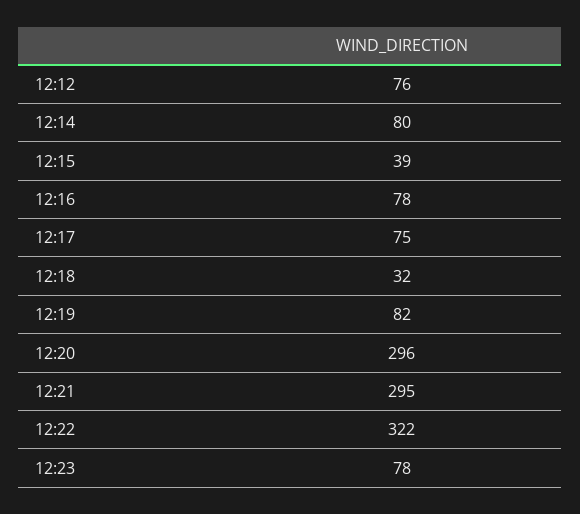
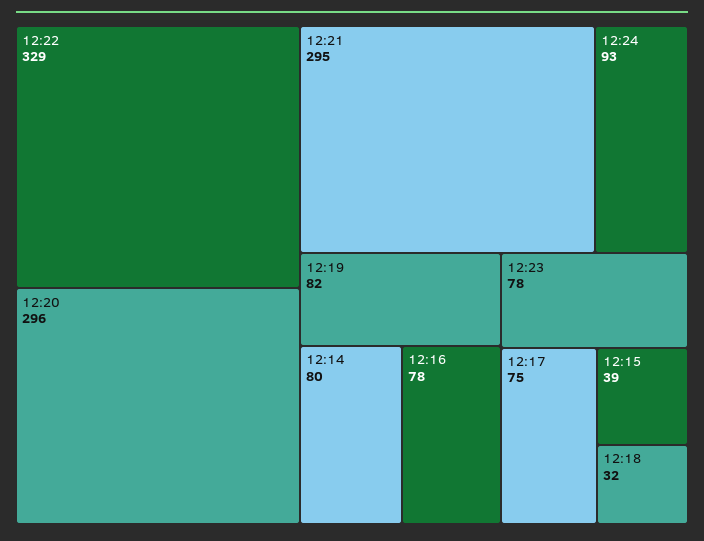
12:12: 76 -> none
12:22: 322 -> 329
12:24: none -> 93

